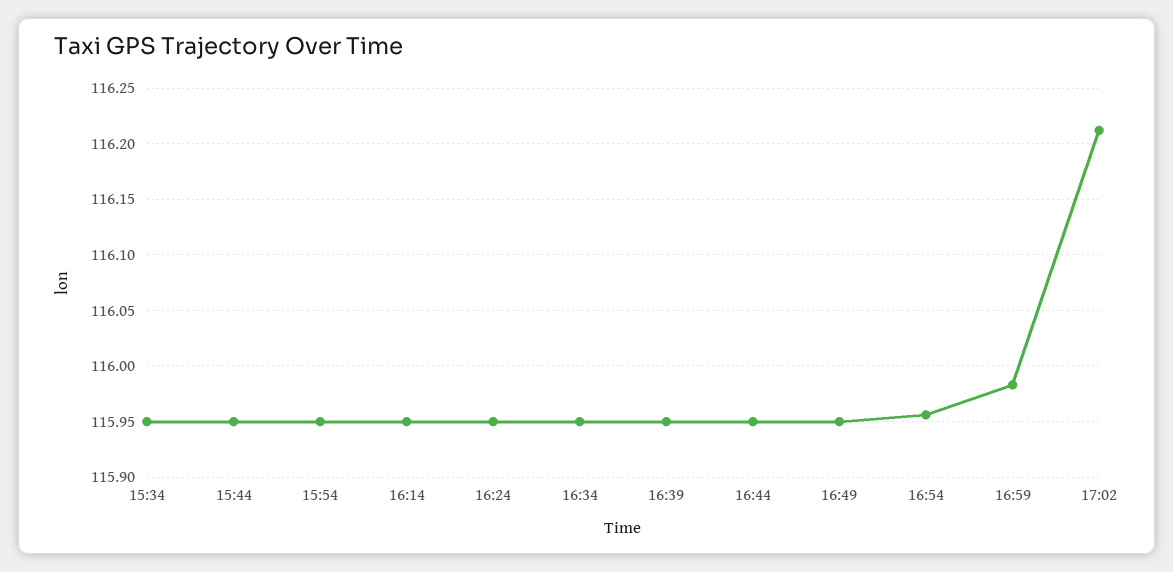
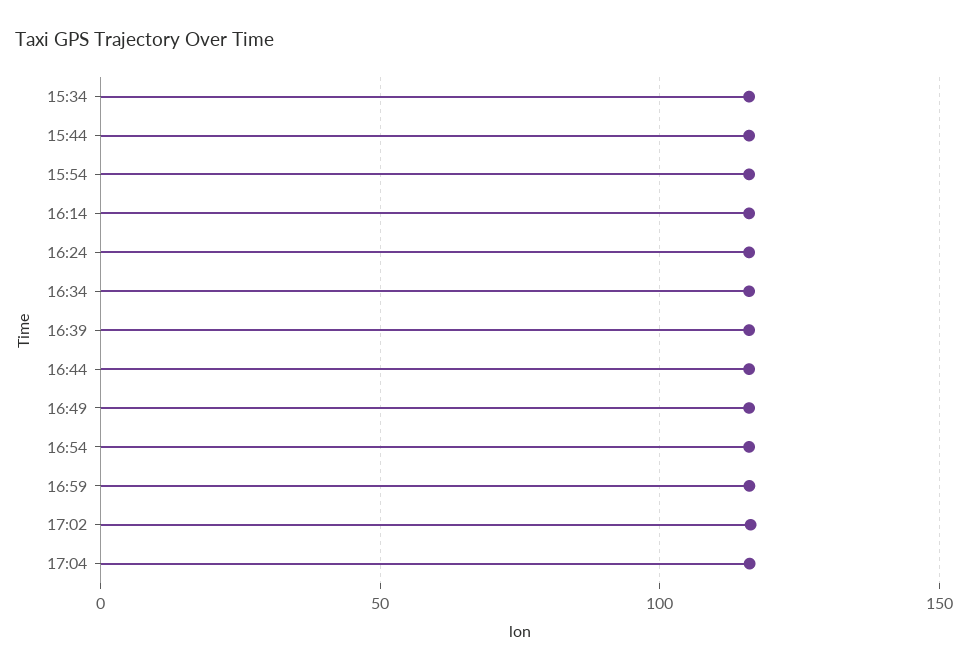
17:04: none -> 115

